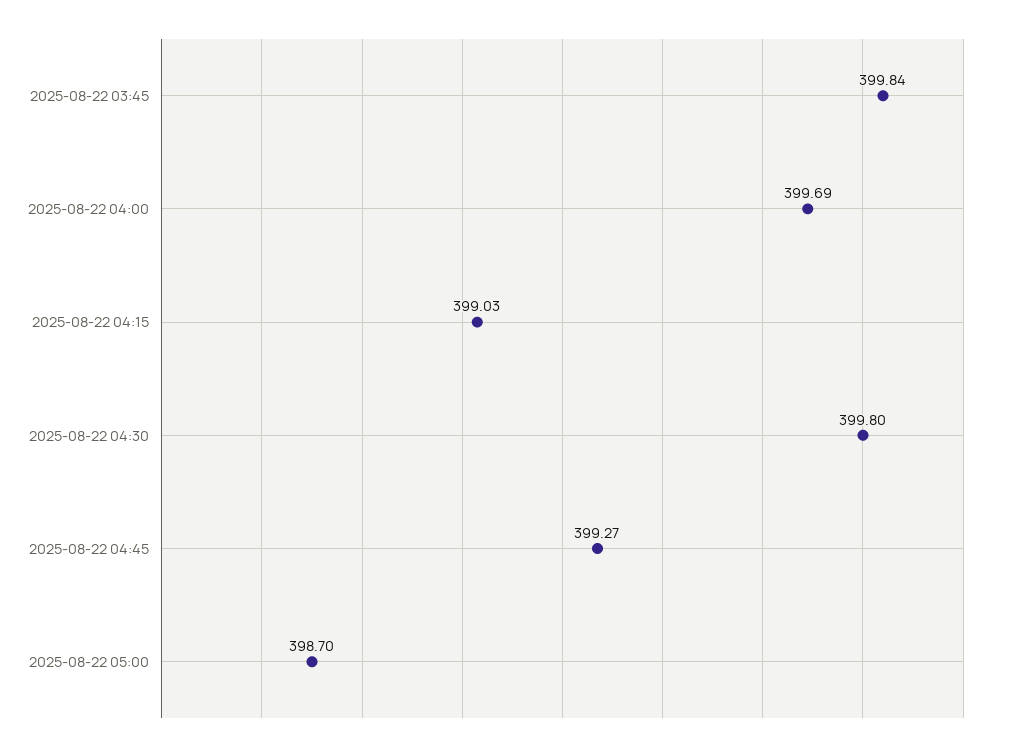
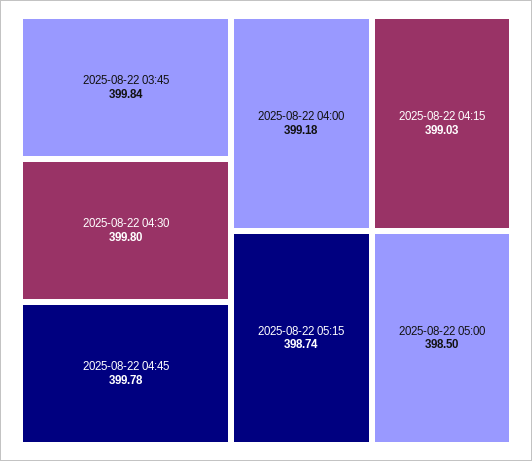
2025-08-22 04:00: 399.69 -> 399.18
2025-08-22 04:45: 399.27 -> 399.78
2025-08-22 05:00: 398.7 -> 398.5
2025-08-22 05:15: none -> 398.74

